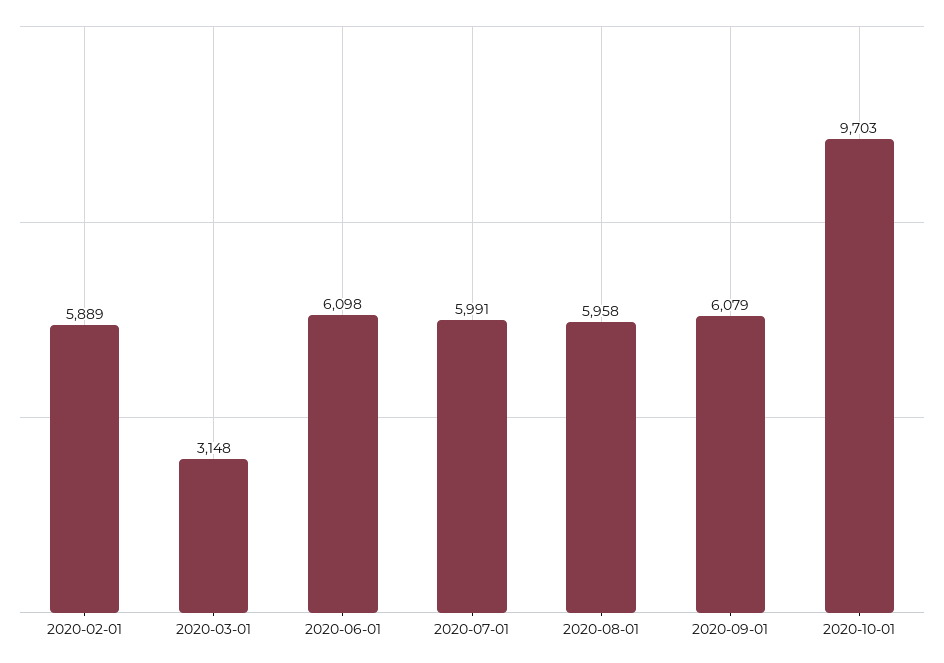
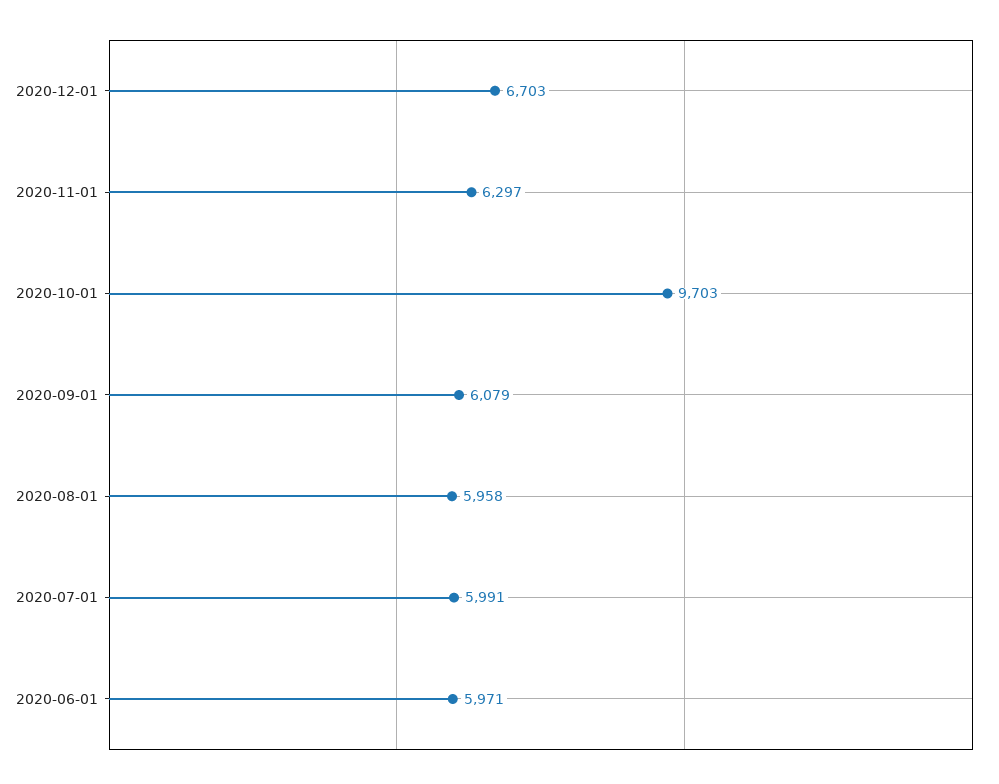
2020-02-01: 5889 -> none
2020-03-01: 3148 -> none
2020-06-01: 6098 -> 5971
2020-12-01: none -> 6703
2020-11-01: none -> 6297

